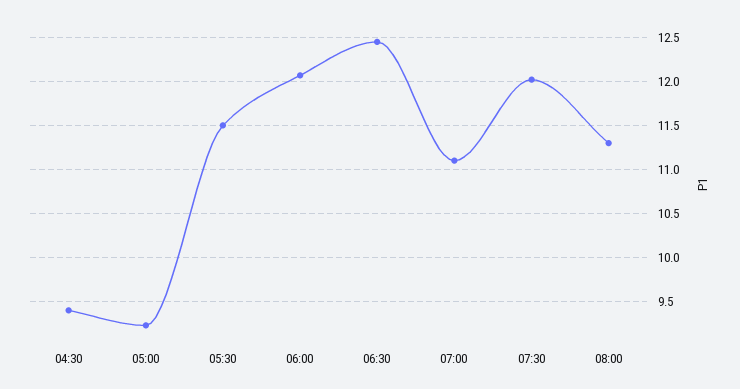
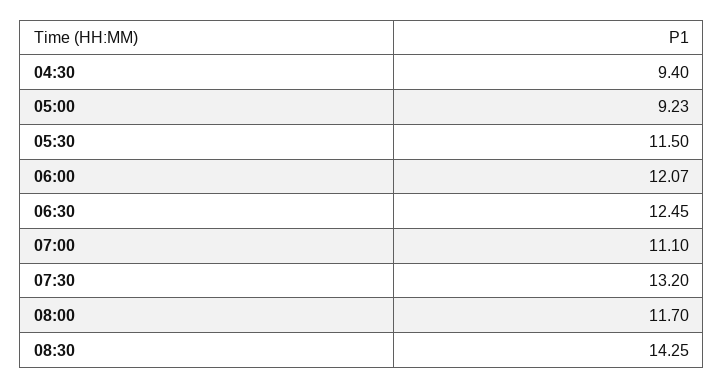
07:30: 12 -> 13.2
08:00: 11.3 -> 11.7
08:30: none -> 14.25

